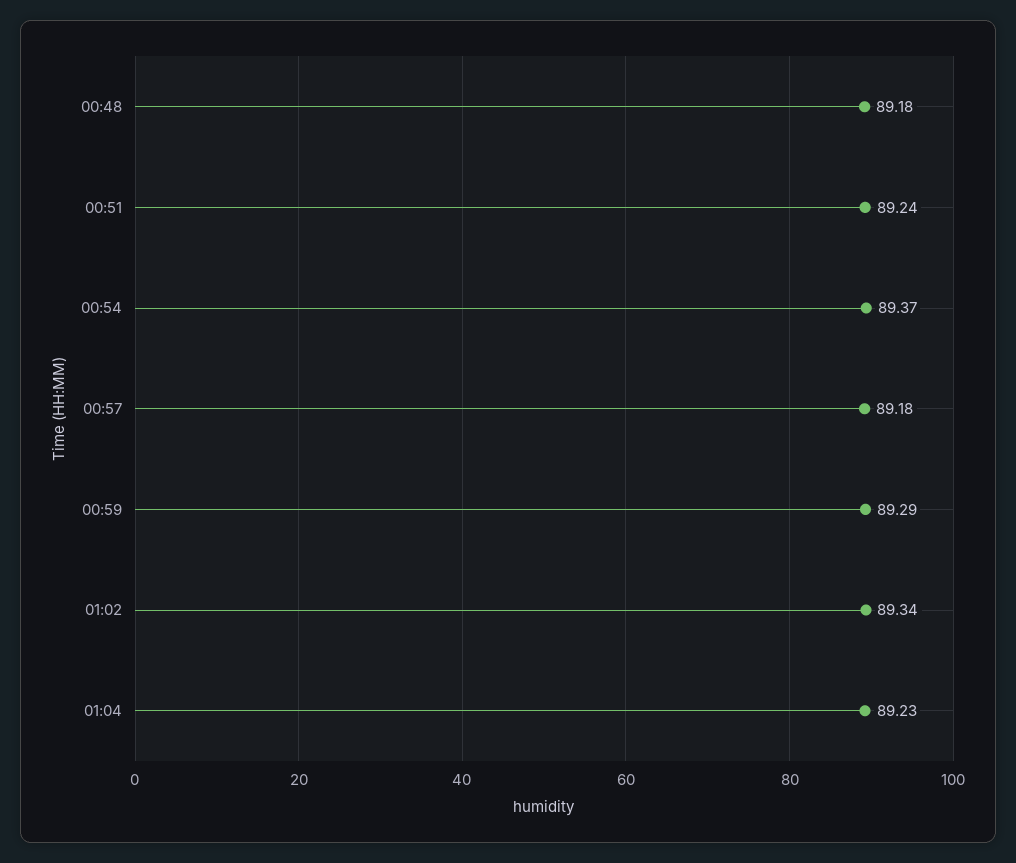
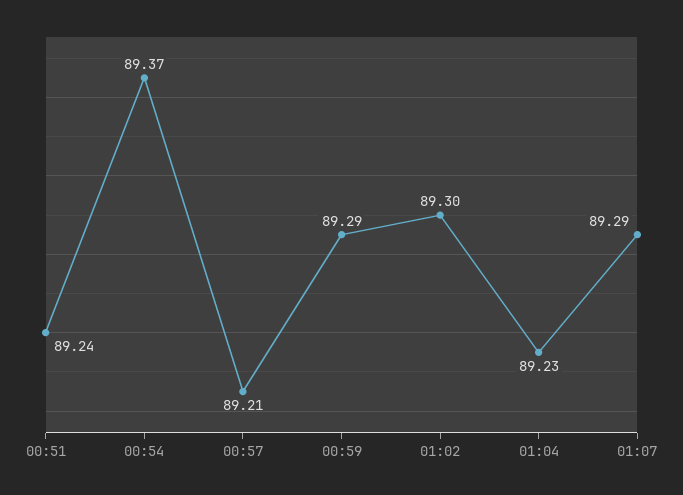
00:48: 89.18 -> none
00:57: 89.18 -> 89.21
01:02: 89.34 -> 89.3
01:07: none -> 89.29

